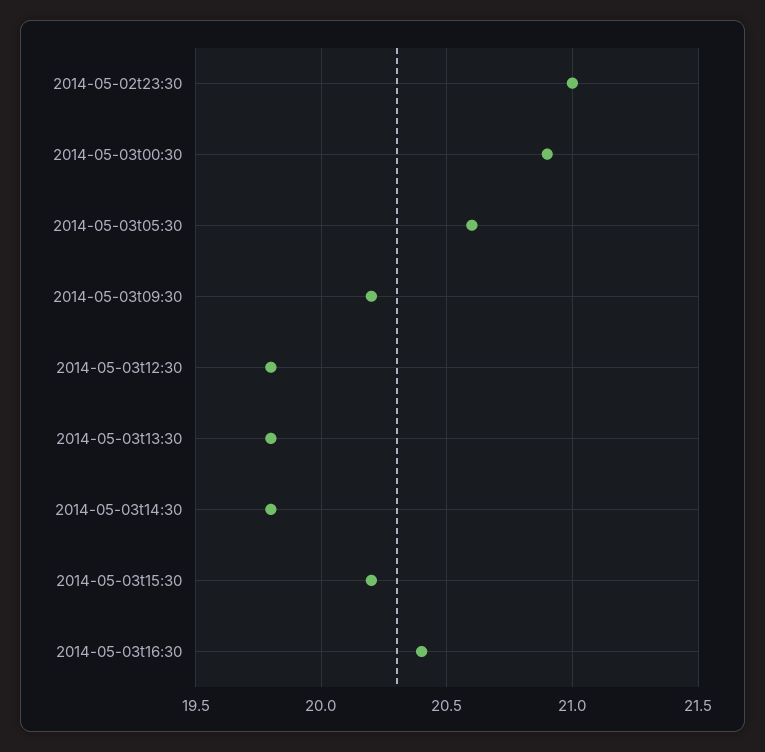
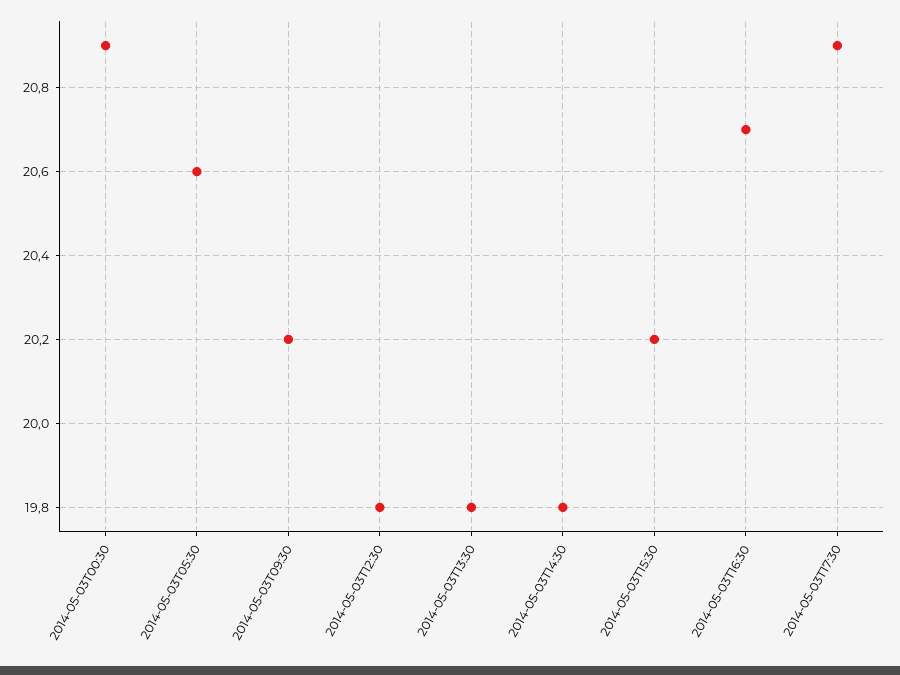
2014-05-02t23:30: 21 -> none
2014-05-03t16:30: 20.4 -> 20.7
2014-05-03T17:30: none -> 20.9

